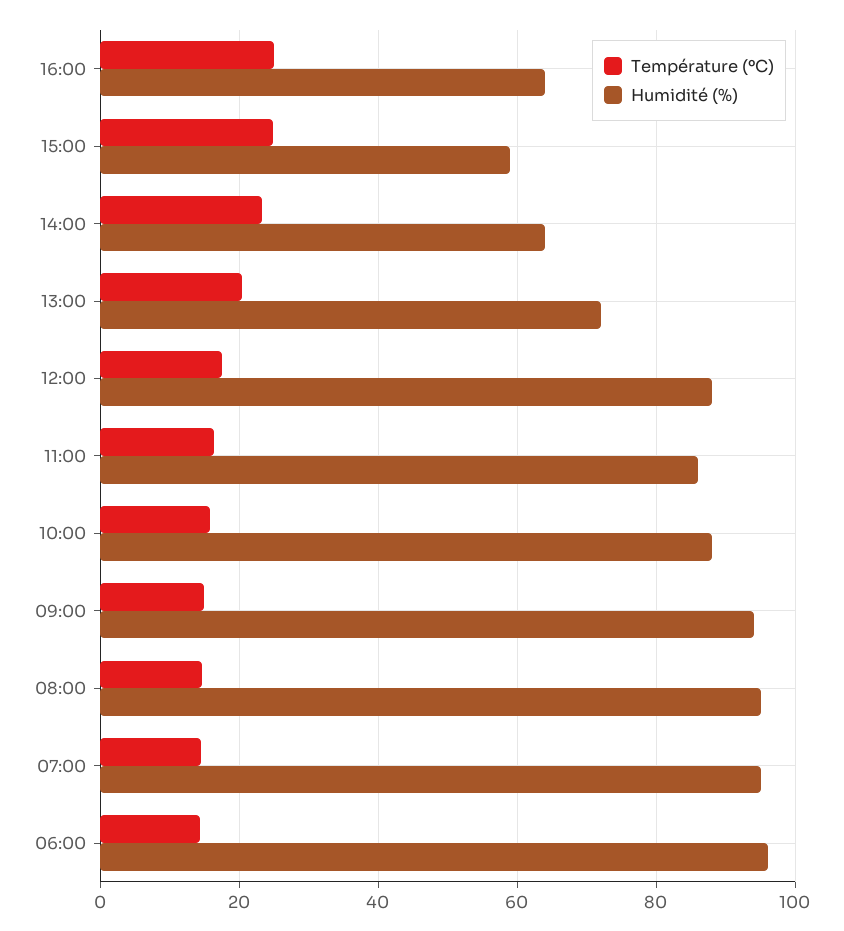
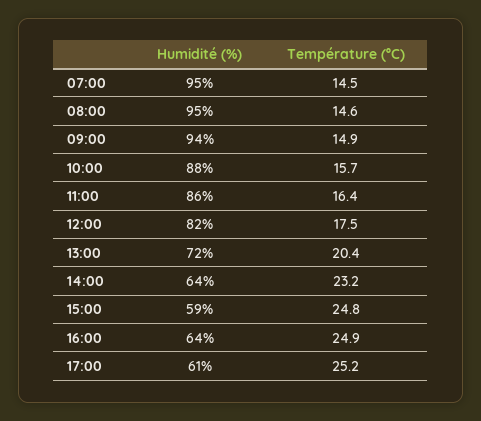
Humidité (%), 12:00: 88 -> 82
Température (ºC), 06:00: 14 -> none
Humidité (%), 06:00: 96 -> none
Humidité (%), 17:00: none -> 61
Température (ºC), 17:00: none -> 25.2

